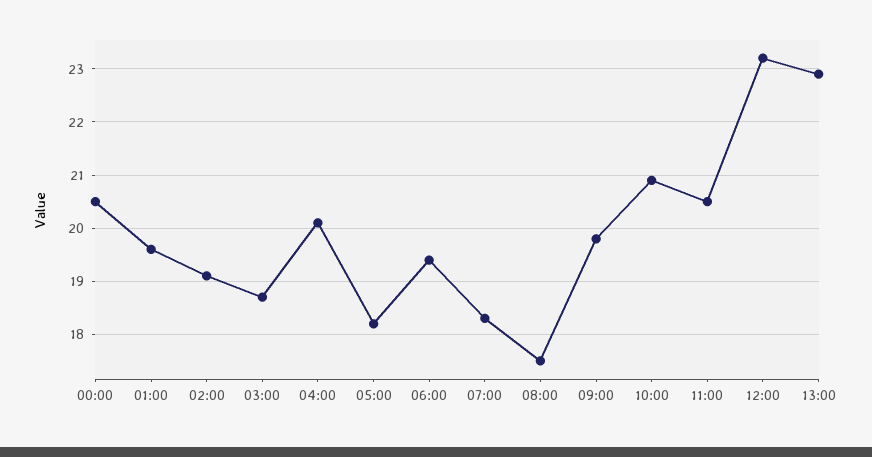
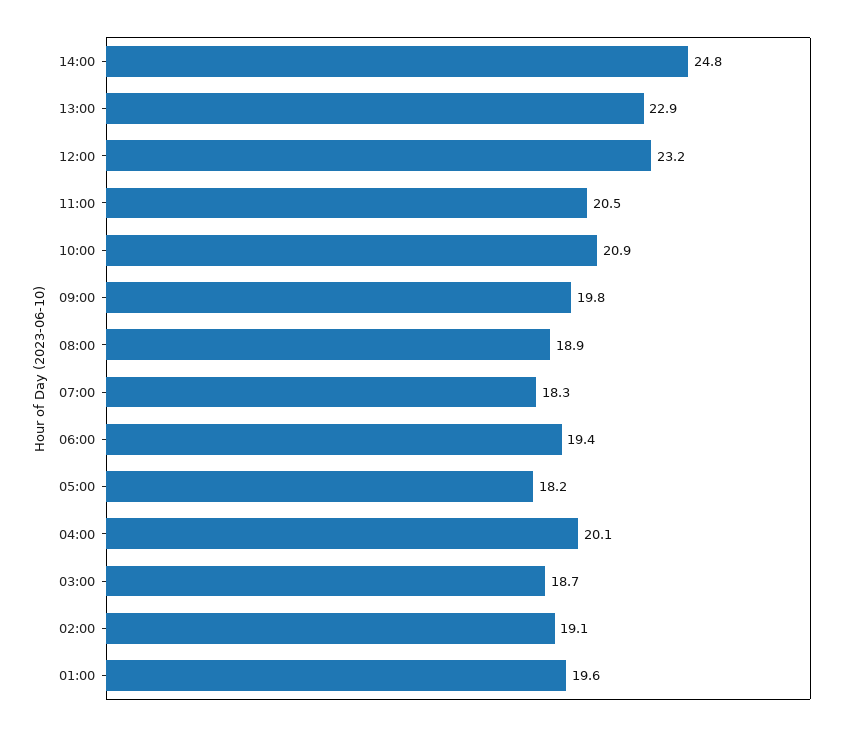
00:00: 20.5 -> none
08:00: 17.5 -> 18.9
14:00: none -> 24.8

